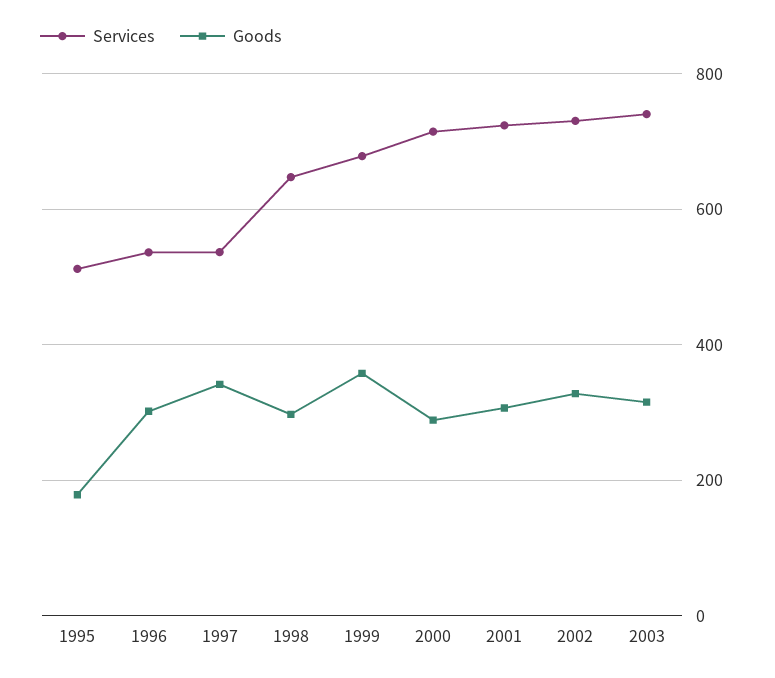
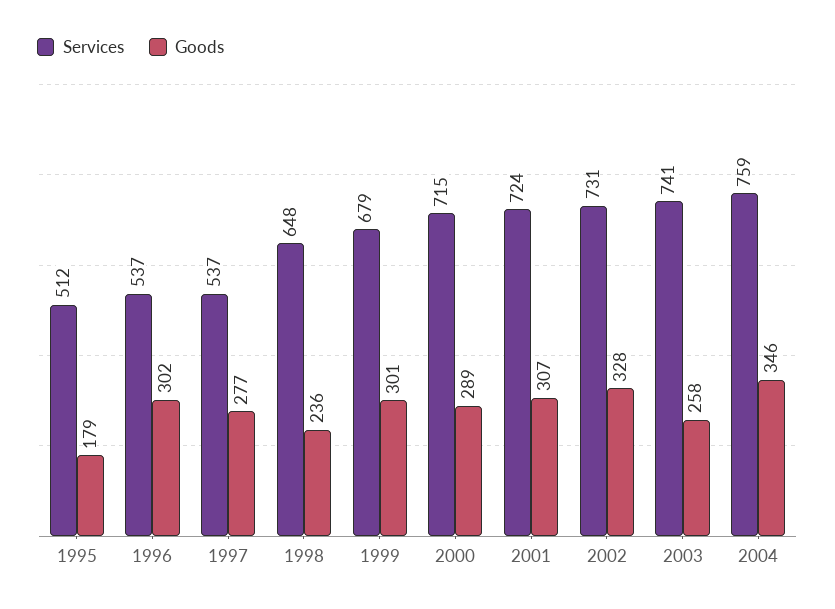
Goods, 1997: 340 -> 277
Goods, 1998: 300 -> 236
Goods, 1999: 360 -> 301
Goods, 2003: 320 -> 258
Services, 2004: none -> 759
Goods, 2004: none -> 346

